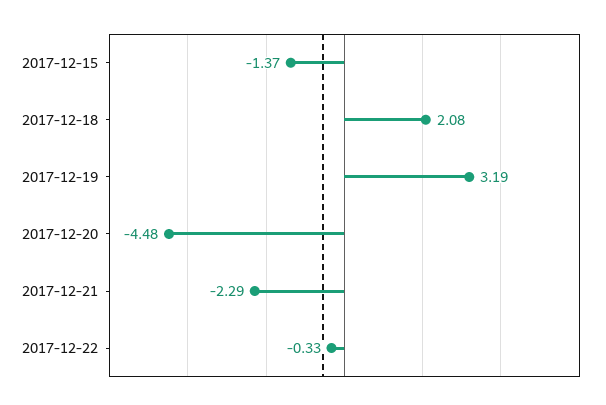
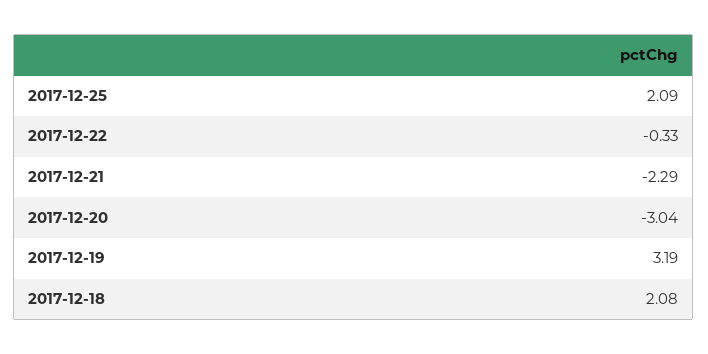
2017-12-15: -1.37 -> none
2017-12-20: -4.48 -> -3.04
2017-12-25: none -> 2.09

